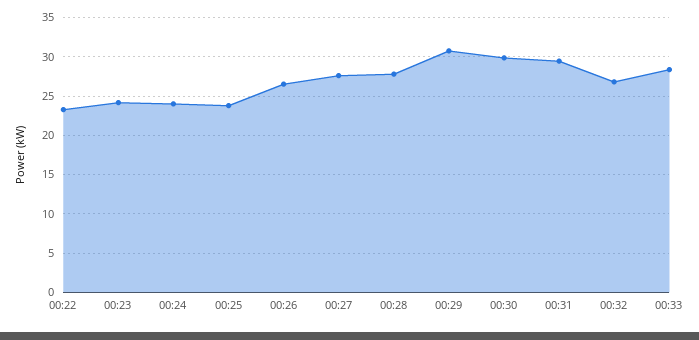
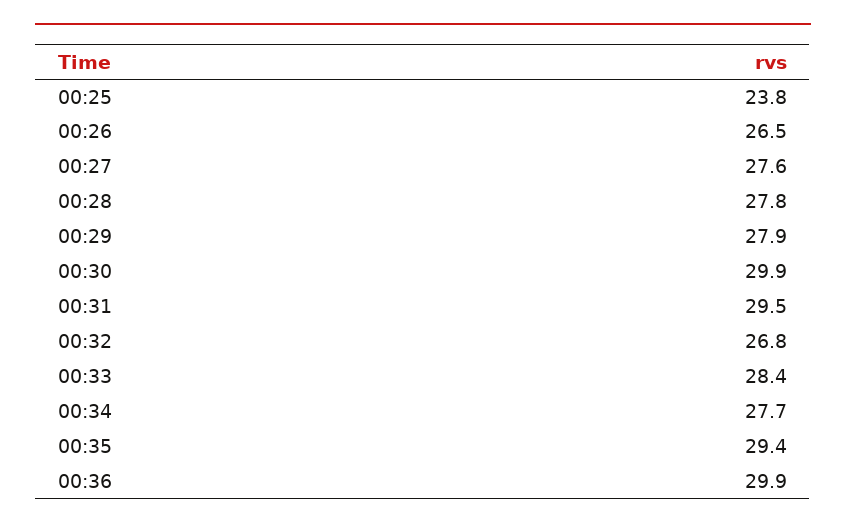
00:22: 23 -> none
00:23: 24 -> none
00:24: 24 -> none
00:29: 31 -> 27.9
00:34: none -> 27.7
00:35: none -> 29.4
00:36: none -> 29.9

